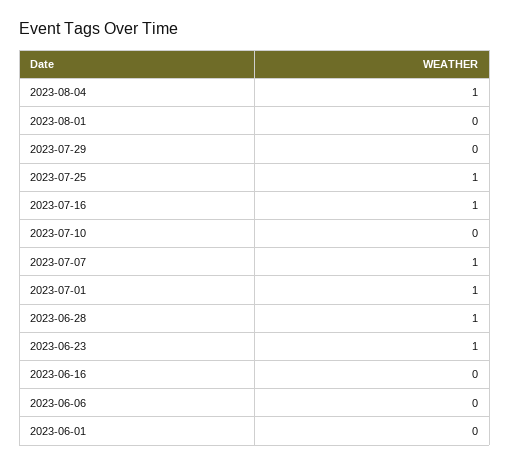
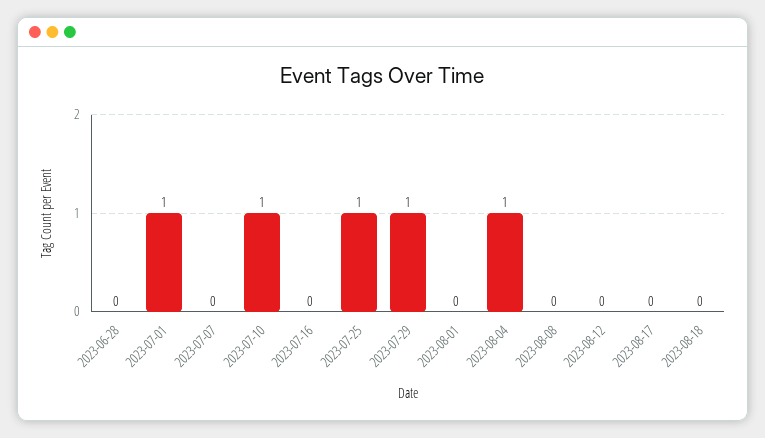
2023-07-29: 0 -> 1
2023-07-16: 1 -> 0
2023-07-10: 0 -> 1
2023-07-07: 1 -> 0
2023-06-28: 1 -> 0
2023-06-23: 1 -> none
2023-06-16: 0 -> none
2023-06-06: 0 -> none
2023-06-01: 0 -> none
2023-08-08: none -> 0
2023-08-12: none -> 0
2023-08-17: none -> 0
2023-08-18: none -> 0

